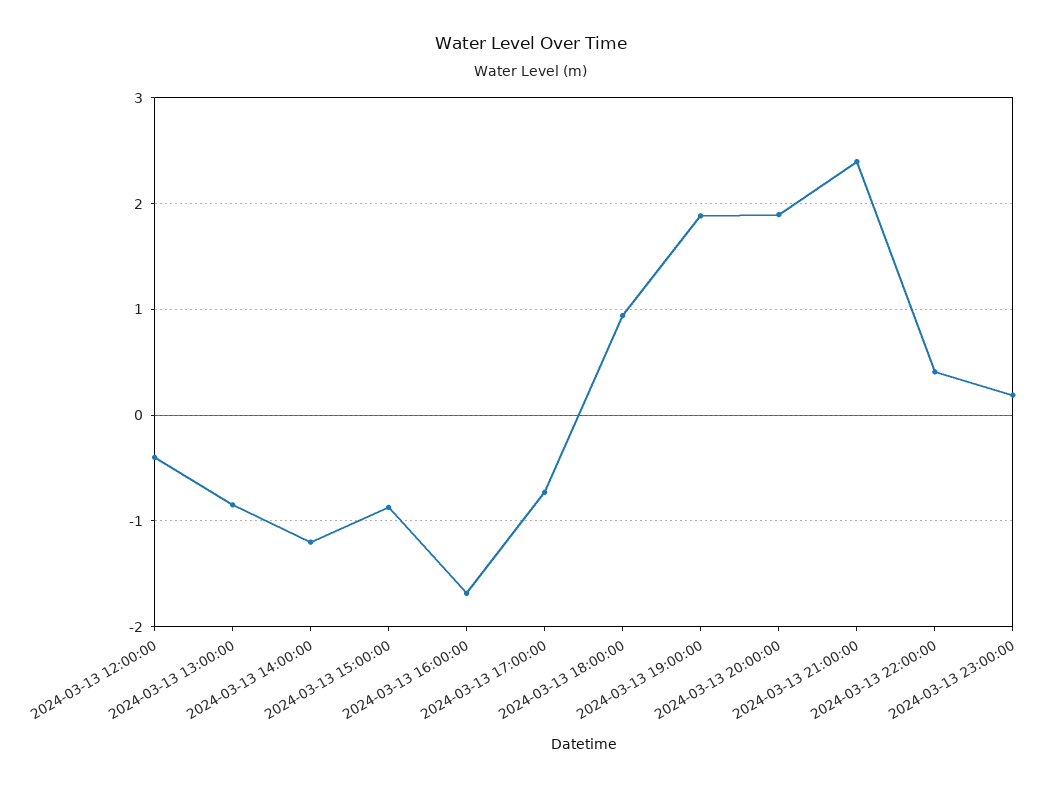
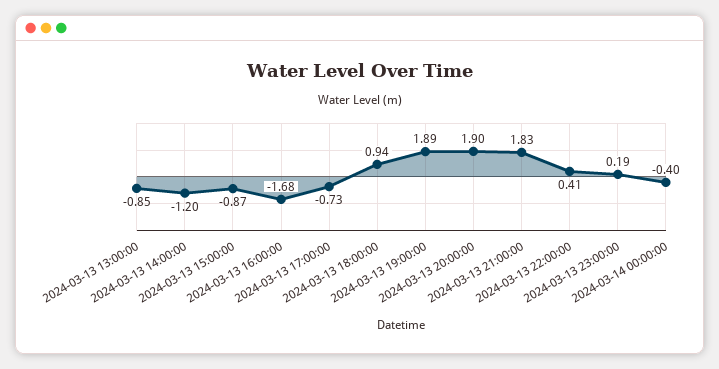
2024-03-13 12:00:00: -0.4 -> none
2024-03-13 21:00:00: 2.4 -> 1.83
2024-03-14 00:00:00: none -> -0.4

